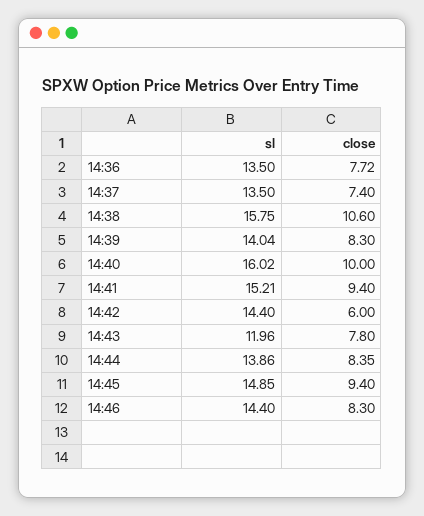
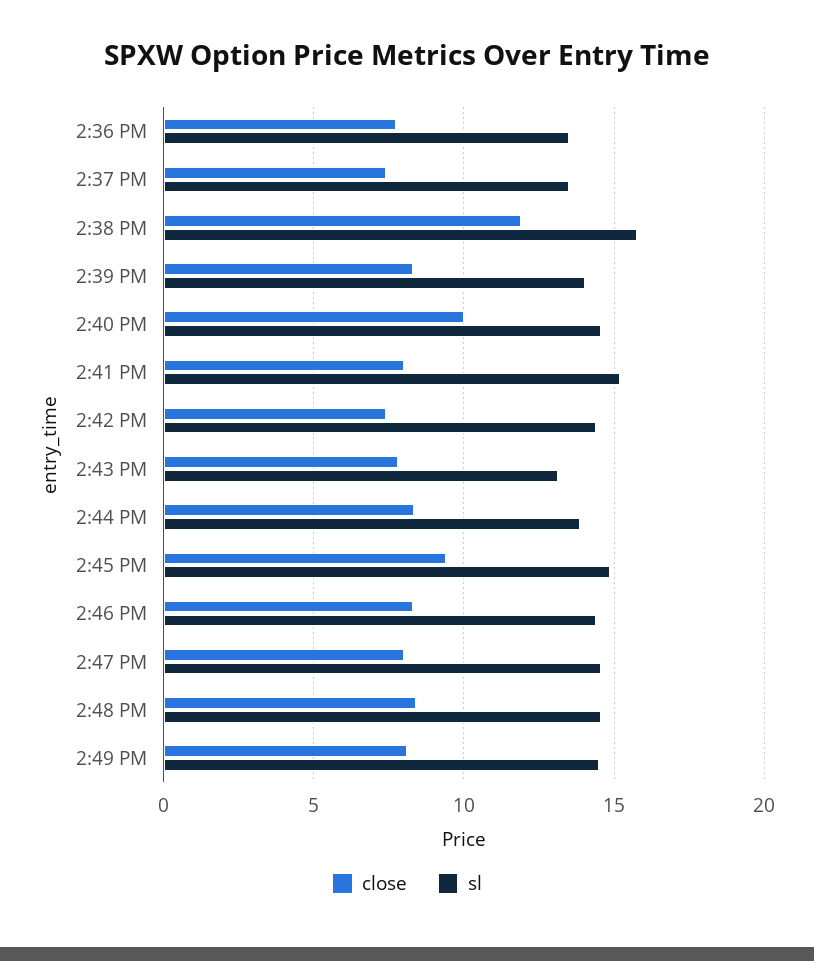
close, 14:38: 10.6 -> 12
sl, 14:40: 16.02 -> 14.5
close, 14:41: 9.4 -> 8
close, 14:42: 6 -> 7.5
sl, 14:43: 11.96 -> 13
close, 2:47 PM: none -> 8
sl, 2:47 PM: none -> 14.5
close, 2:48 PM: none -> 8.5
sl, 2:48 PM: none -> 14.5
close, 2:49 PM: none -> 8
sl, 2:49 PM: none -> 14.5

